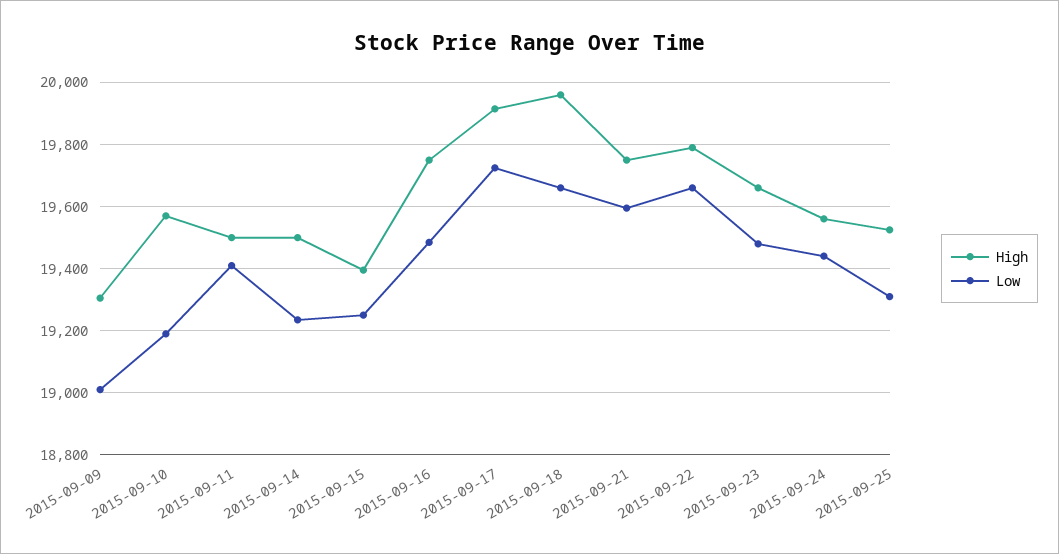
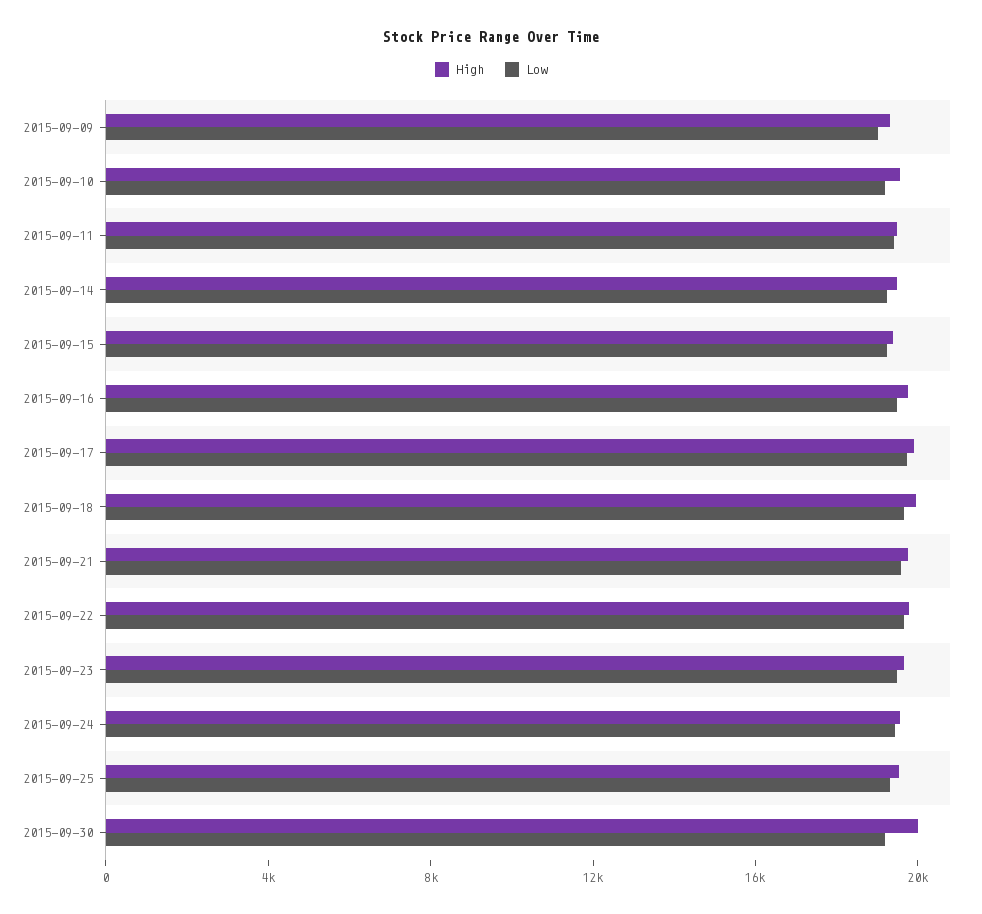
High, 2015-09-30: none -> 20000
Low, 2015-09-30: none -> 19000

